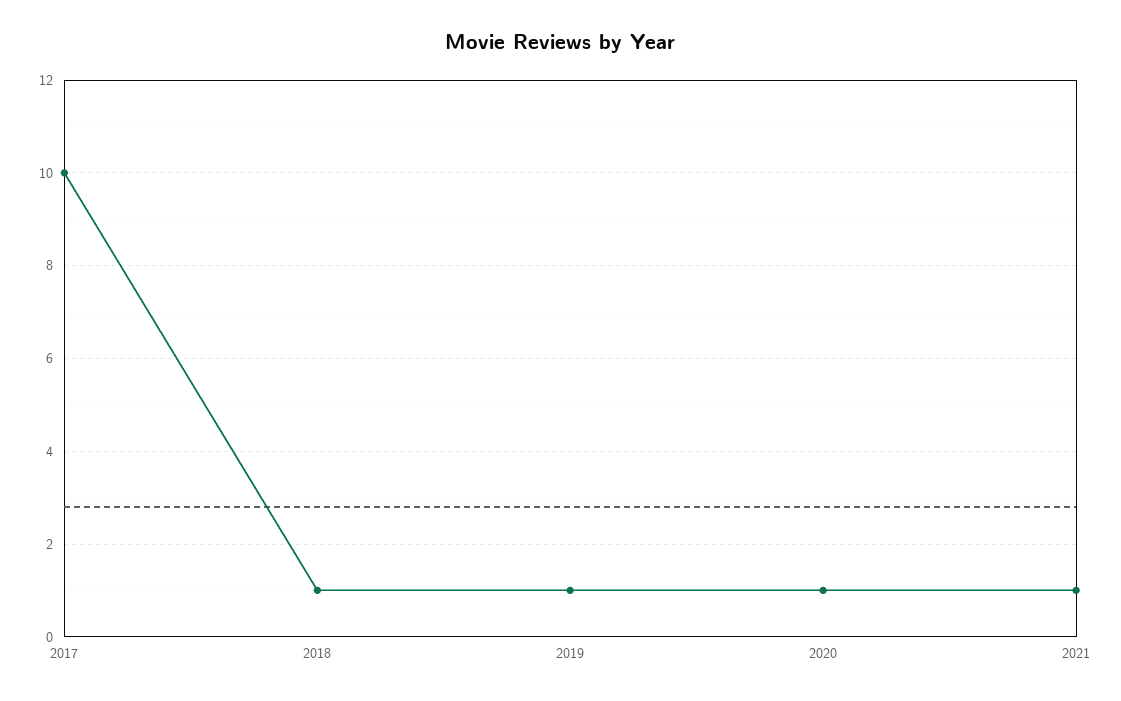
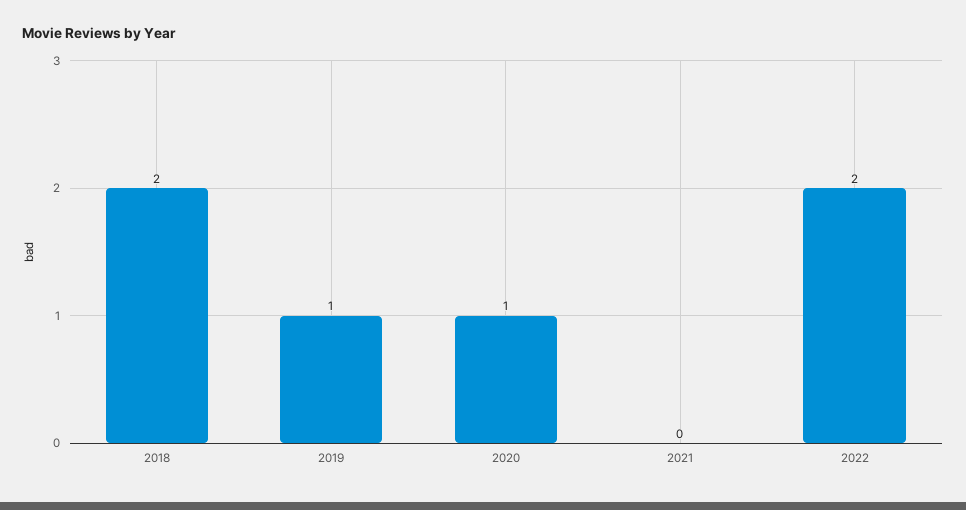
2017: 10 -> none
2018: 1 -> 2
2021: 1 -> 0
2022: none -> 2

